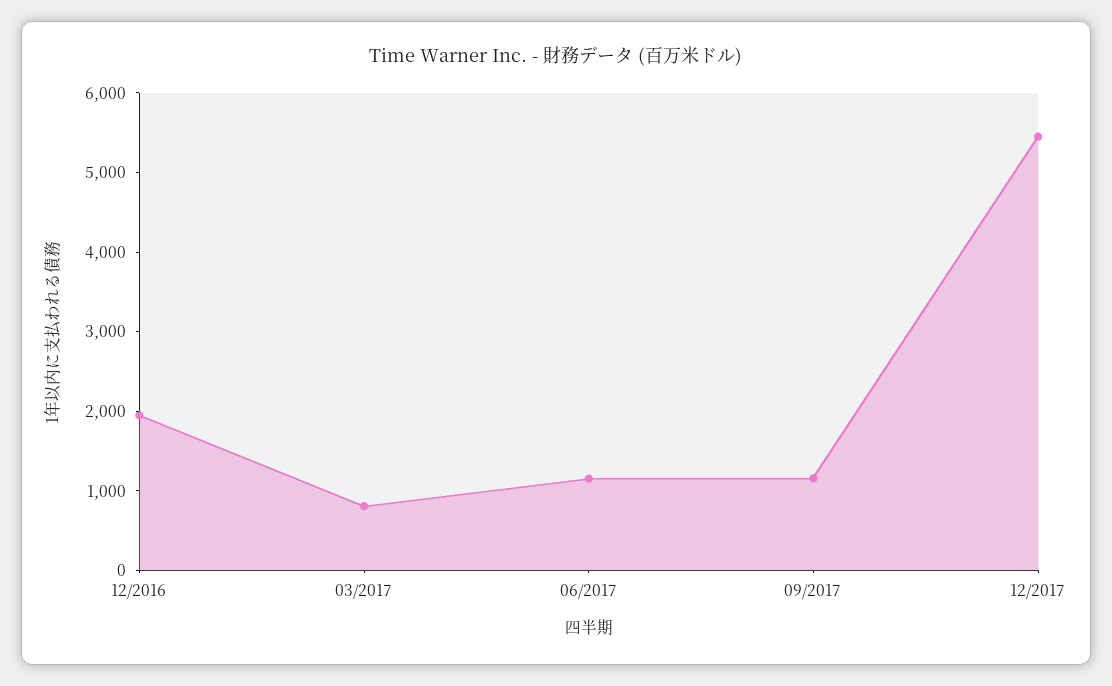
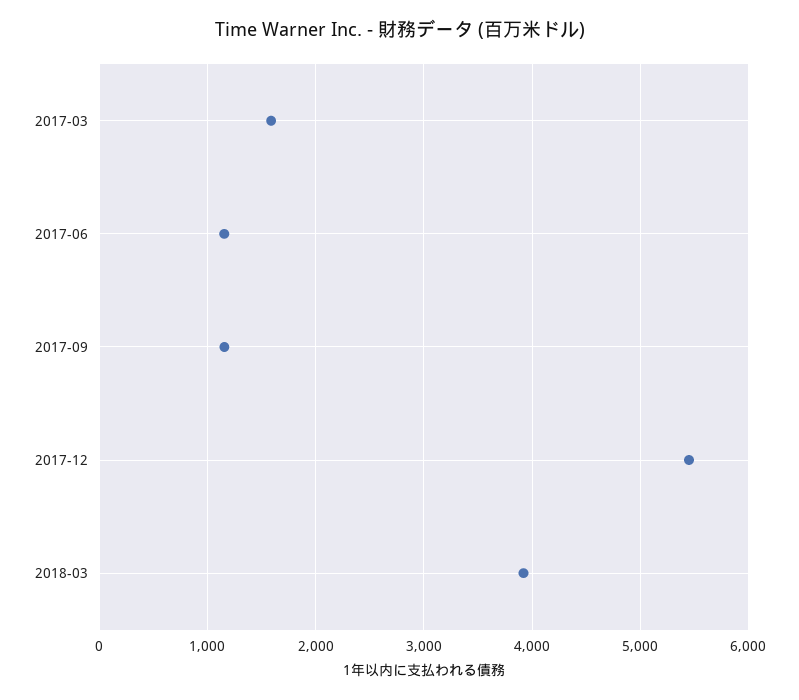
12/2016: 2000 -> none
03/2017: 800 -> 1600
2018-03: none -> 3900

